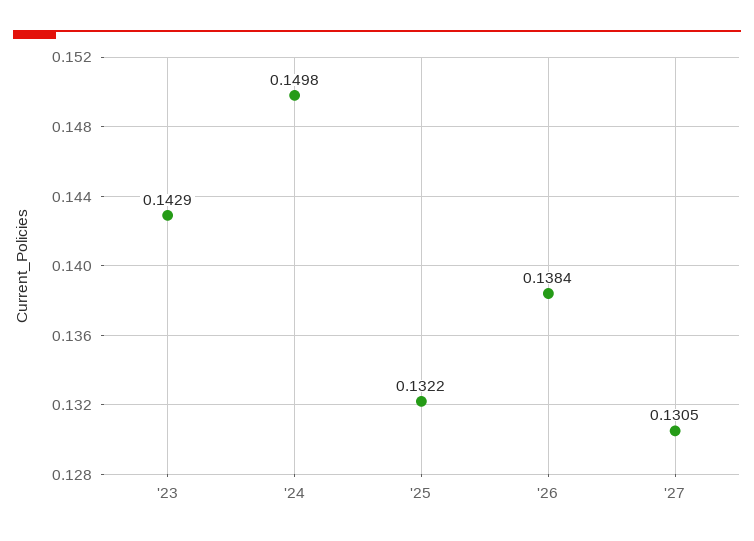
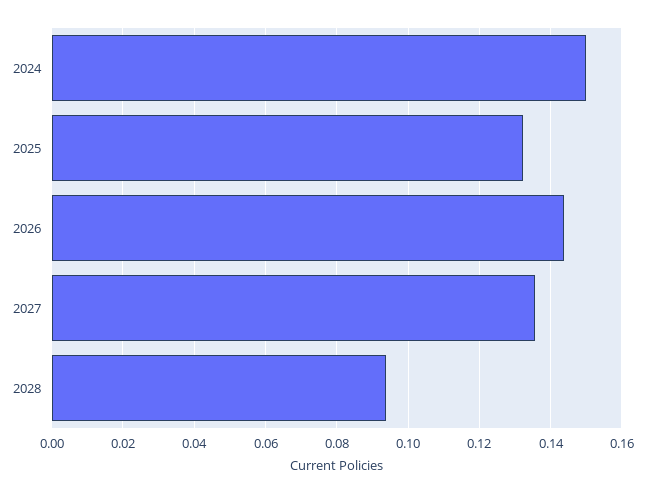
'23: 0.1429 -> none
'26: 0.1384 -> 0.144
'27: 0.1305 -> 0.136
2028: none -> 0.094

